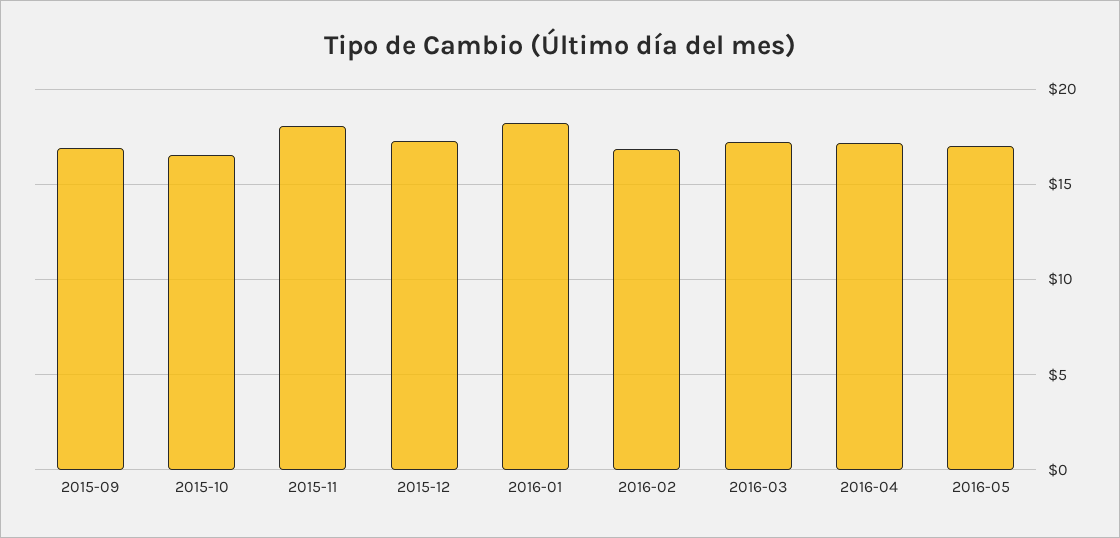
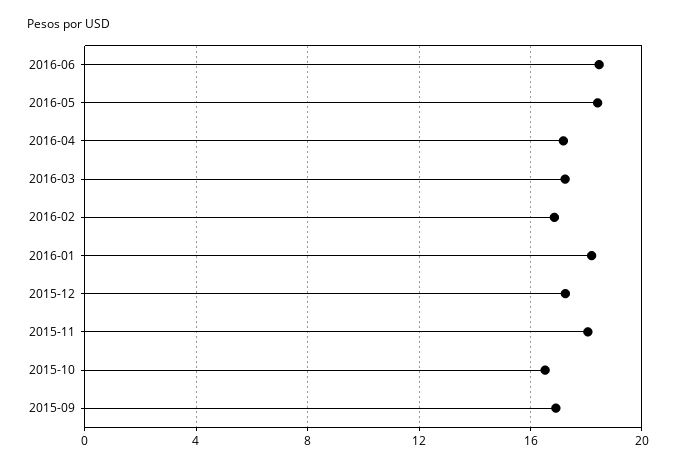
2016-05: 17 -> 18.5
2016-06: none -> 18.5

